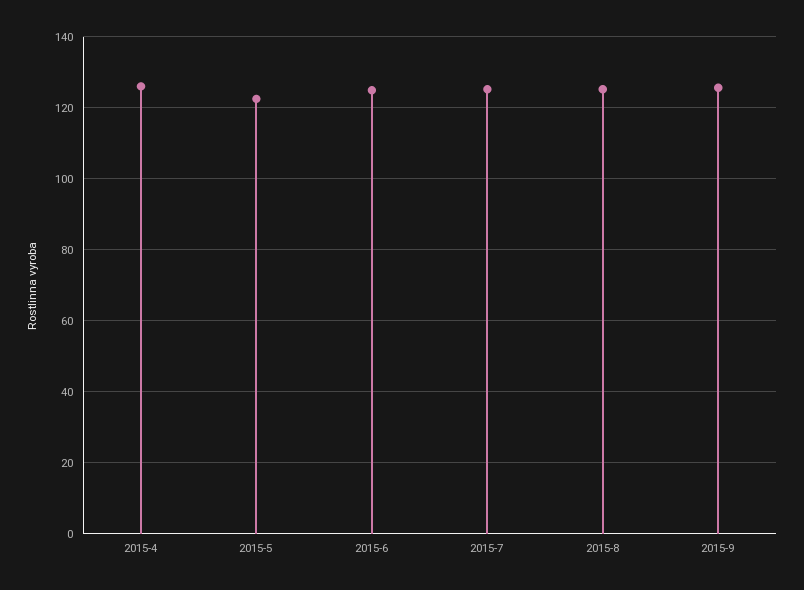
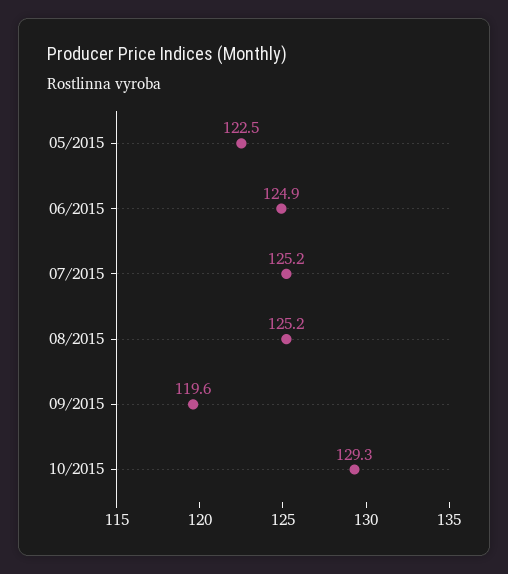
2015-4: 126 -> none
2015-9: 126 -> 119.6
10/2015: none -> 129.3

